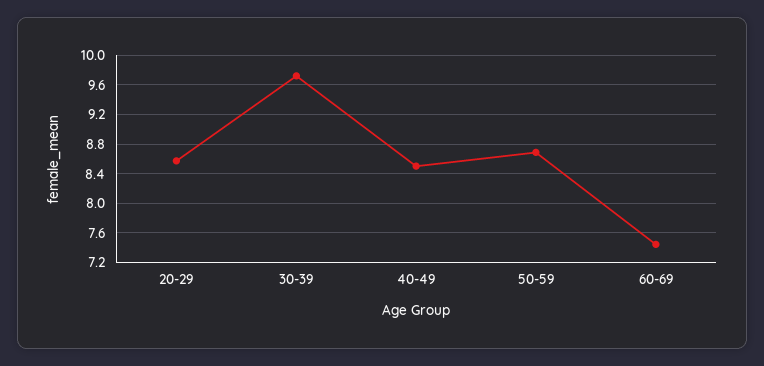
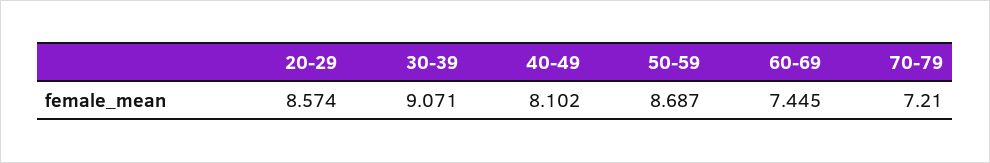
30-39: 9.7 -> 9.071
40-49: 8.5 -> 8.102
70-79: none -> 7.21

